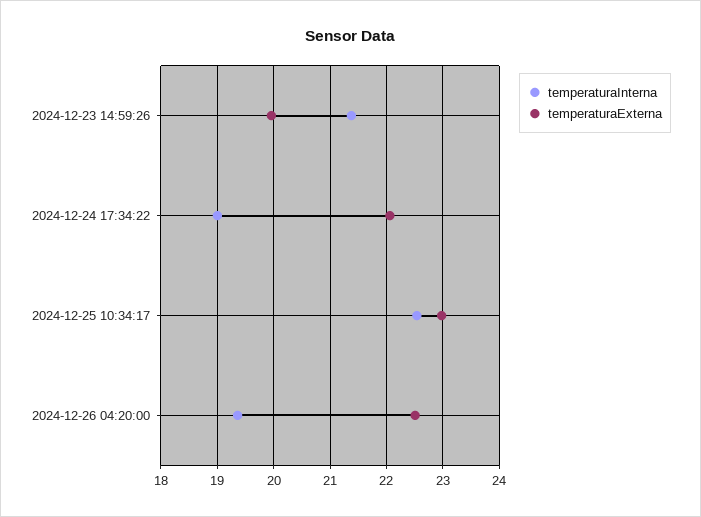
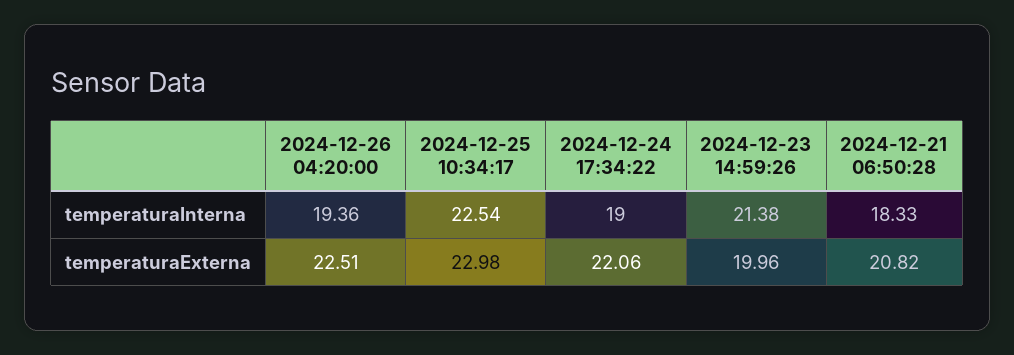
temperaturaInterna, 2024-12-21 06:50:28: none -> 18.33
temperaturaExterna, 2024-12-21 06:50:28: none -> 20.82

